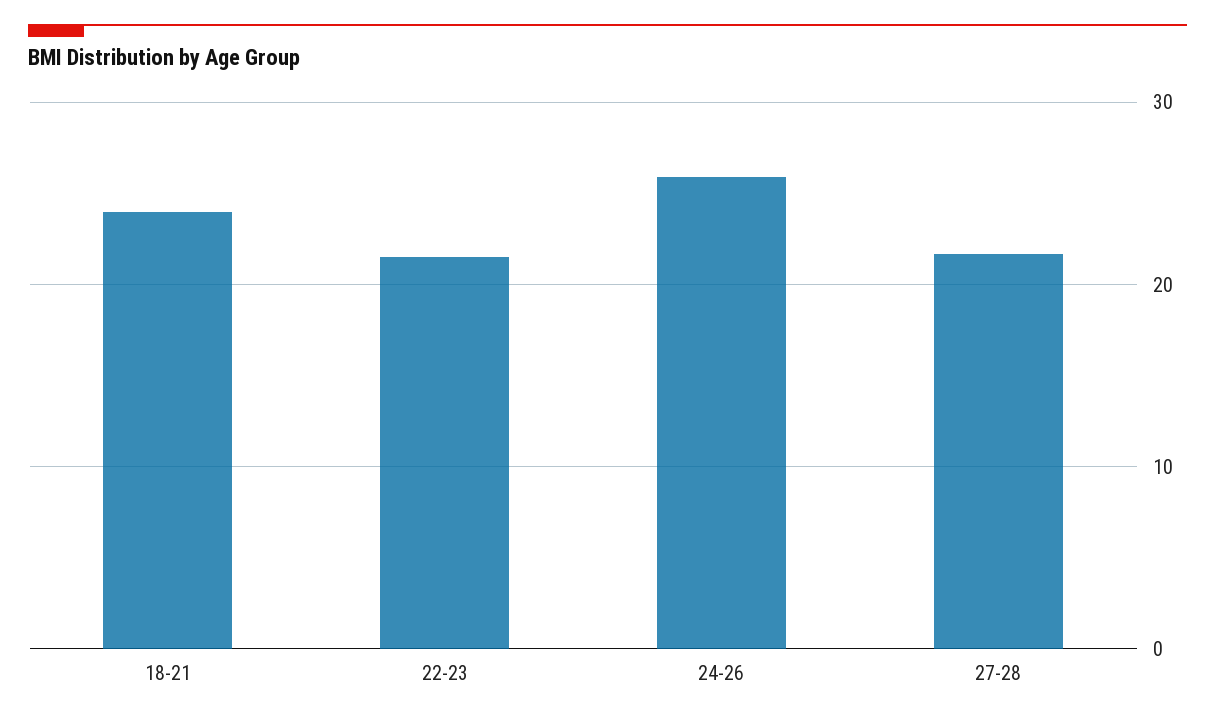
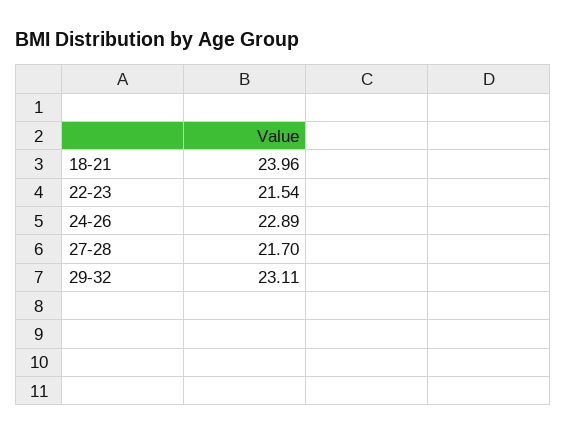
24-26: 26 -> 22.89
29-32: none -> 23.11

